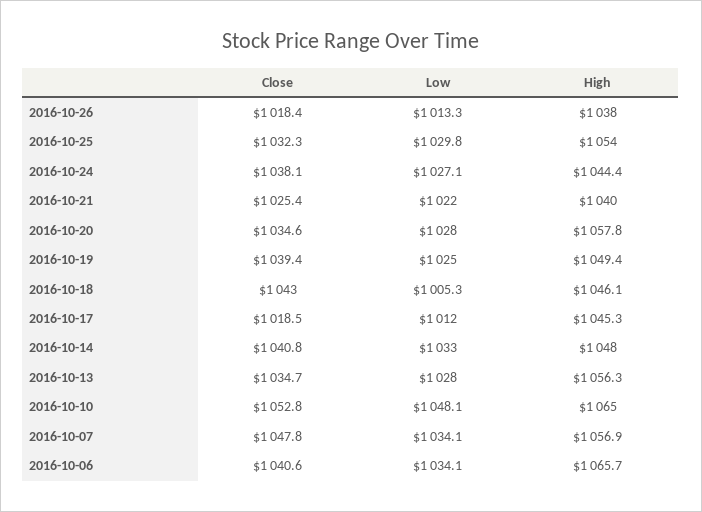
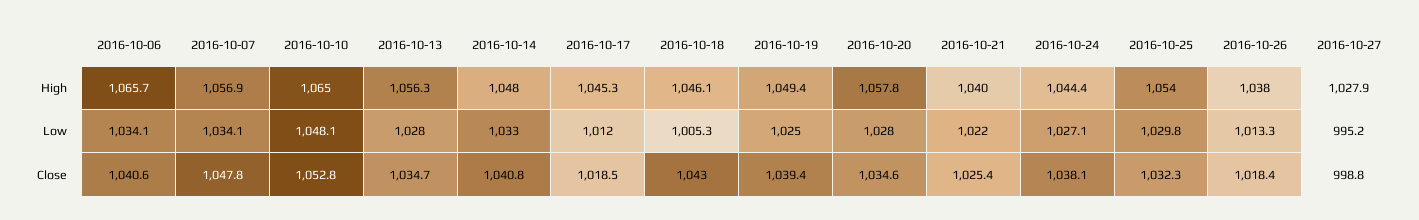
High, 2016-10-27: none -> 1027.9
Low, 2016-10-27: none -> 995.2
Close, 2016-10-27: none -> 998.8

